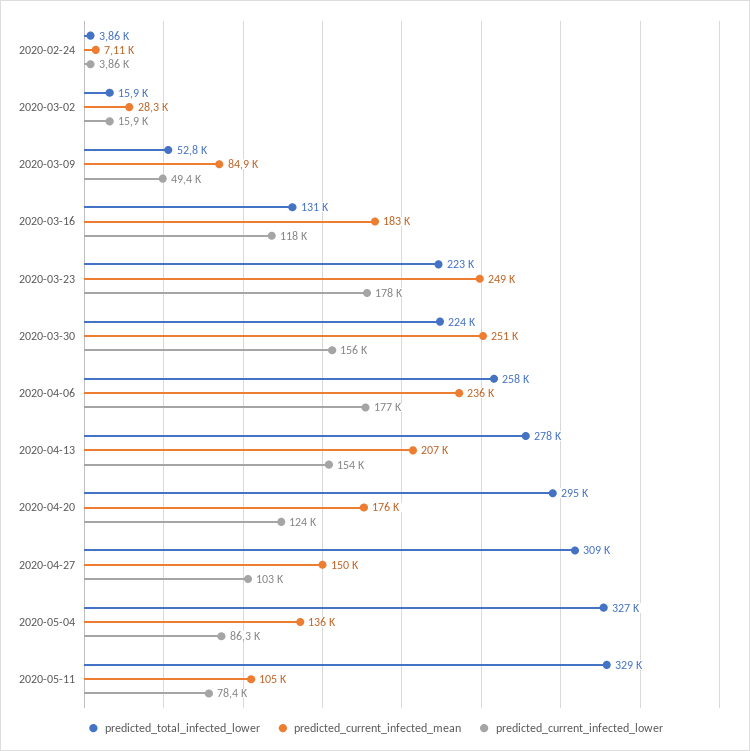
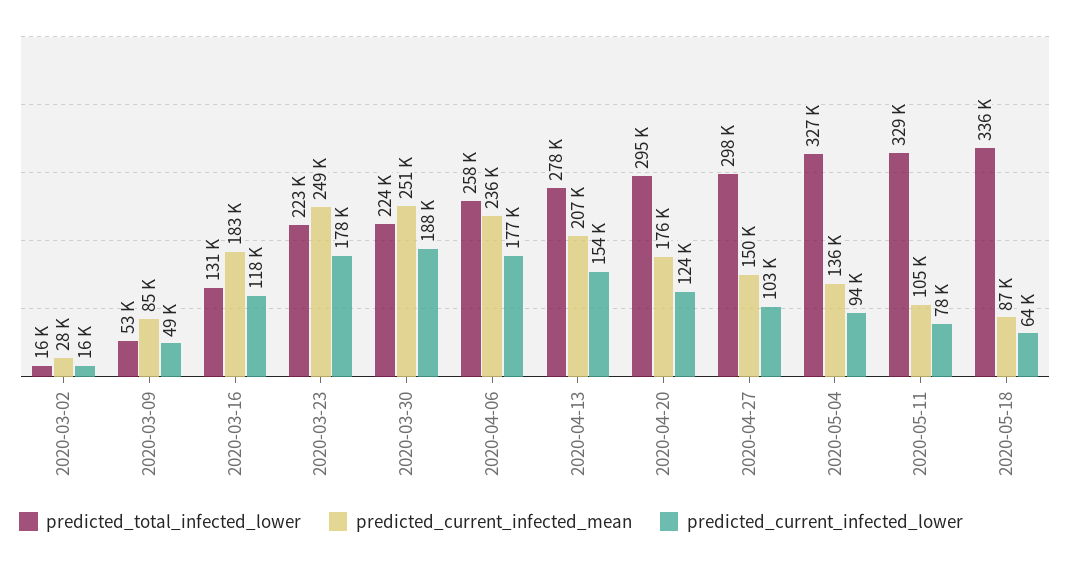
predicted_total_infected_lower, 2020-02-24: 3860 -> none
predicted_current_infected_mean, 2020-02-24: 7110 -> none
predicted_current_infected_lower, 2020-02-24: 3860 -> none
predicted_current_infected_lower, 2020-03-30: 156000 -> 188000
predicted_total_infected_lower, 2020-04-27: 309000 -> 298000
predicted_current_infected_lower, 2020-05-04: 86300 -> 94000
predicted_total_infected_lower, 2020-05-18: none -> 336000
predicted_current_infected_mean, 2020-05-18: none -> 87000
predicted_current_infected_lower, 2020-05-18: none -> 64000

